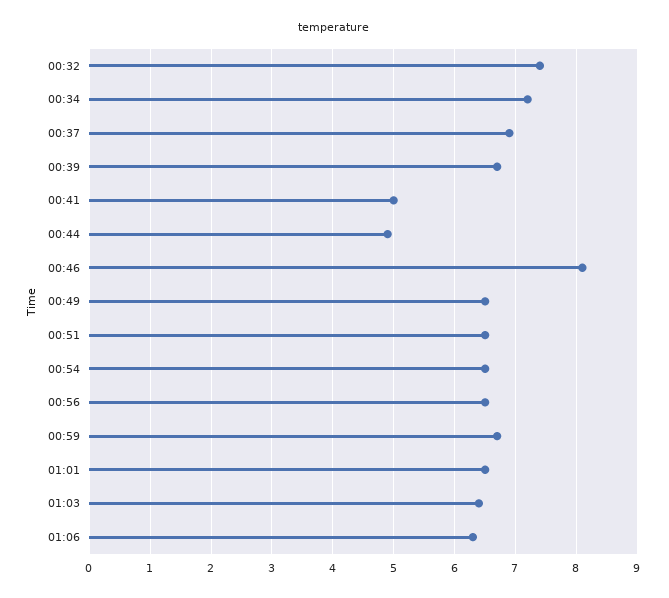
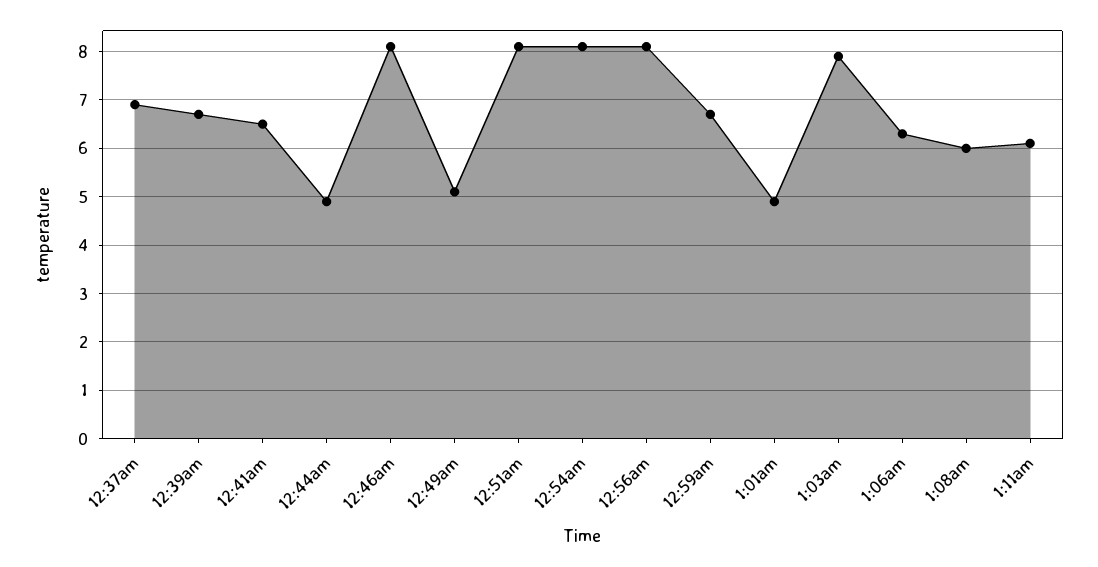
00:32: 7.4 -> none
00:34: 7.2 -> none
00:41: 5 -> 6.5
00:49: 6.5 -> 5
00:51: 6.5 -> 8
00:54: 6.5 -> 8
00:56: 6.5 -> 8
01:01: 6.5 -> 5
01:03: 6.4 -> 8
1:08am: none -> 6
1:11am: none -> 6

